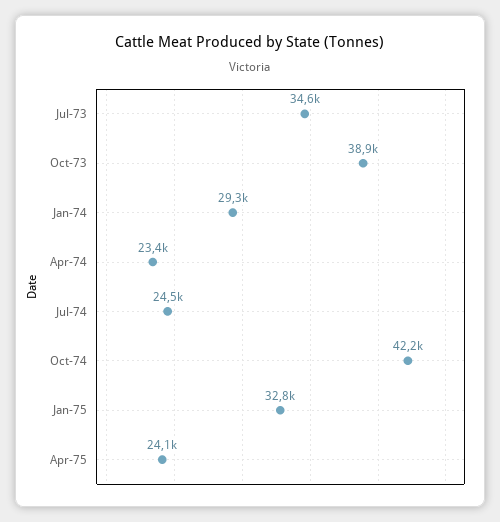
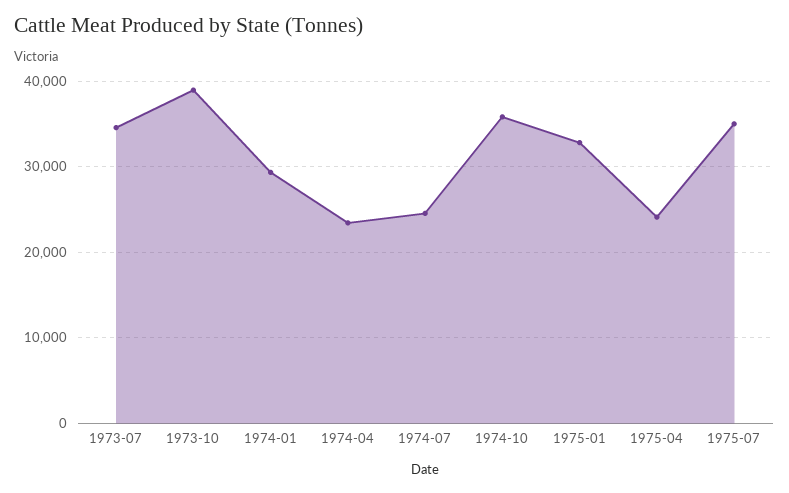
Oct-74: 42200 -> 36000
1975-07: none -> 35000

